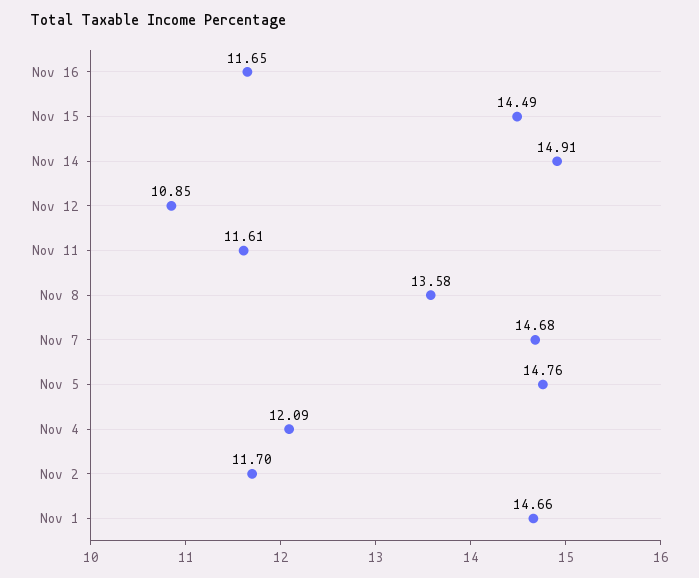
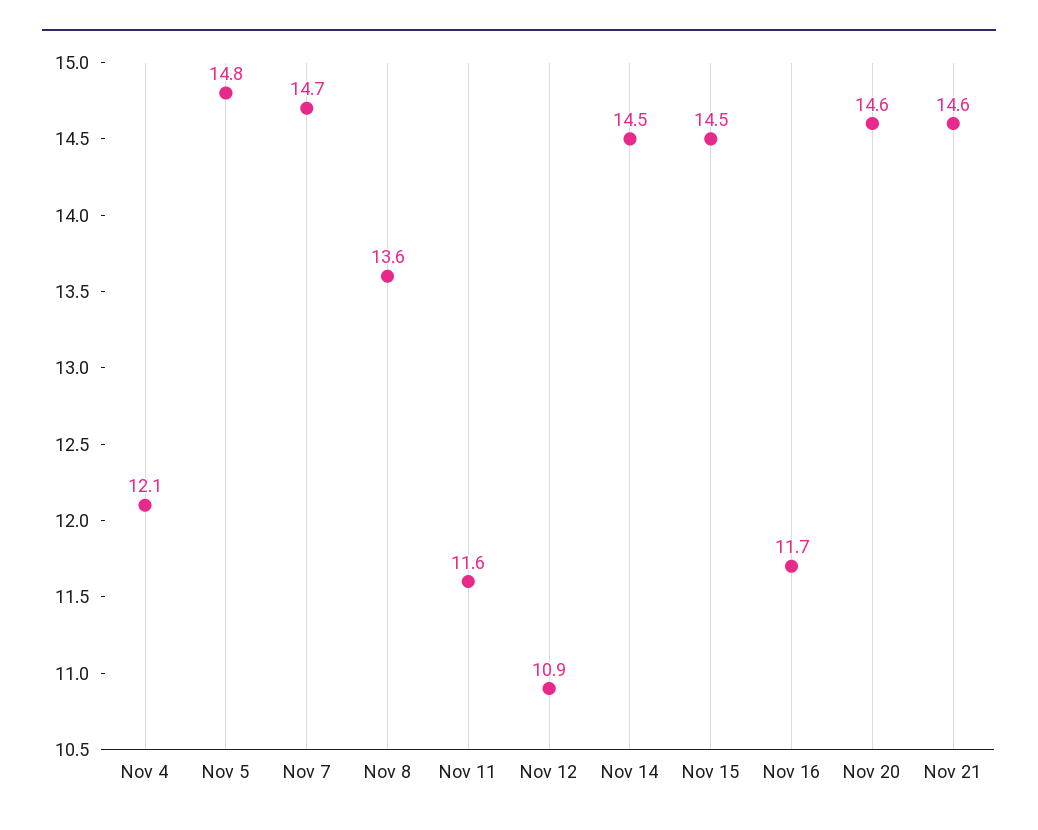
Nov 14: 14.91 -> 14.5
Nov 2: 11.7 -> none
Nov 1: 14.66 -> none
Nov 20: none -> 14.6
Nov 21: none -> 14.6

